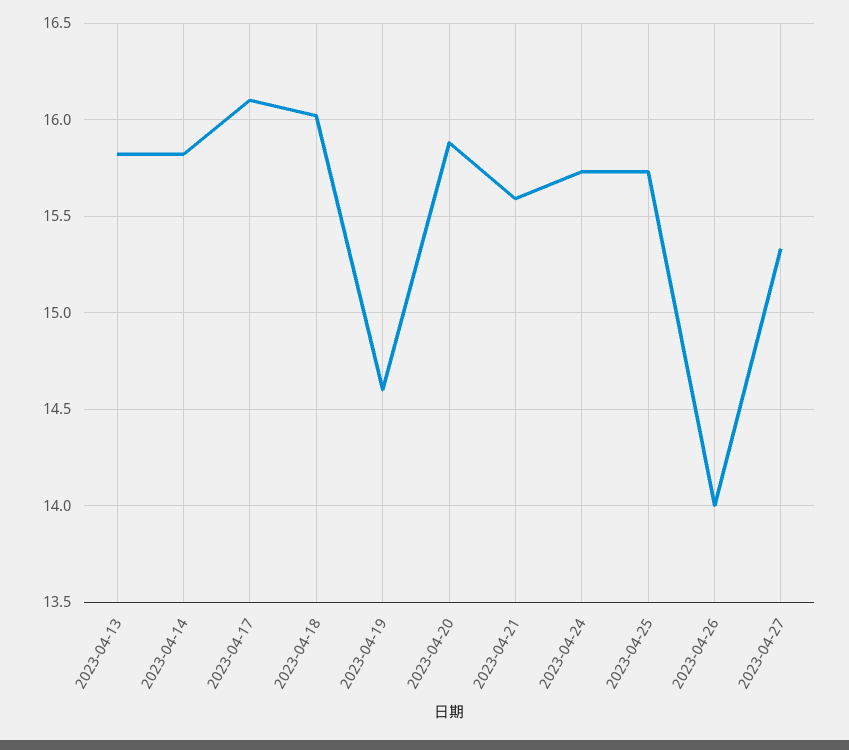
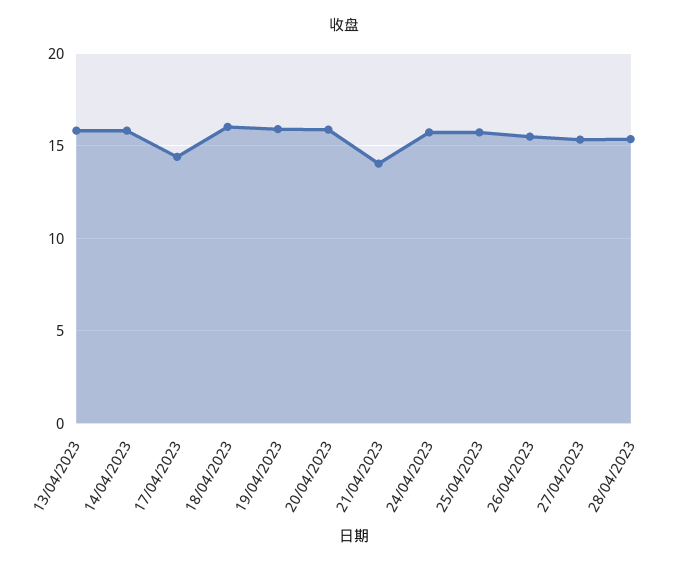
2023-04-17: 16.1 -> 14.5
2023-04-19: 14.6 -> 16
2023-04-21: 15.6 -> 14
2023-04-26: 14 -> 15.5
28/04/2023: none -> 15.5

